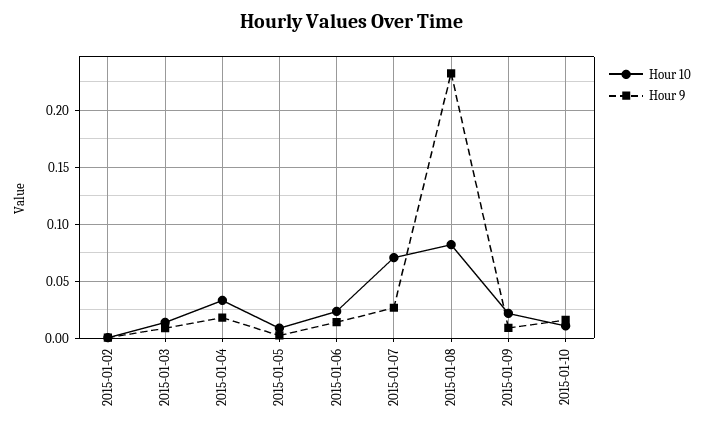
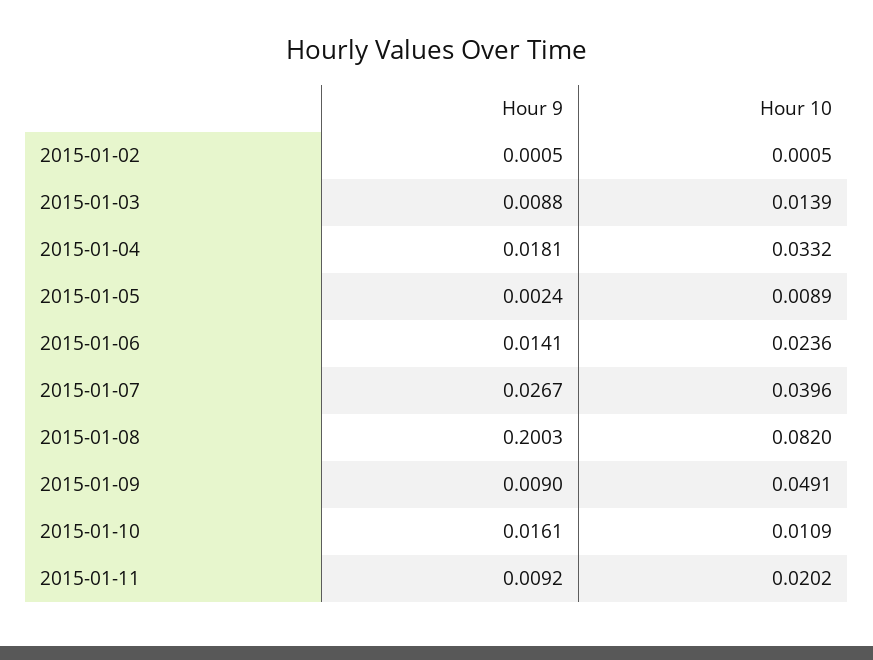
Hour 10, 2015-01-07: 0.07 -> 0.0396
Hour 9, 2015-01-08: 0.23 -> 0.2003
Hour 10, 2015-01-09: 0.02 -> 0.0491
Hour 9, 2015-01-11: none -> 0.0092
Hour 10, 2015-01-11: none -> 0.0202

